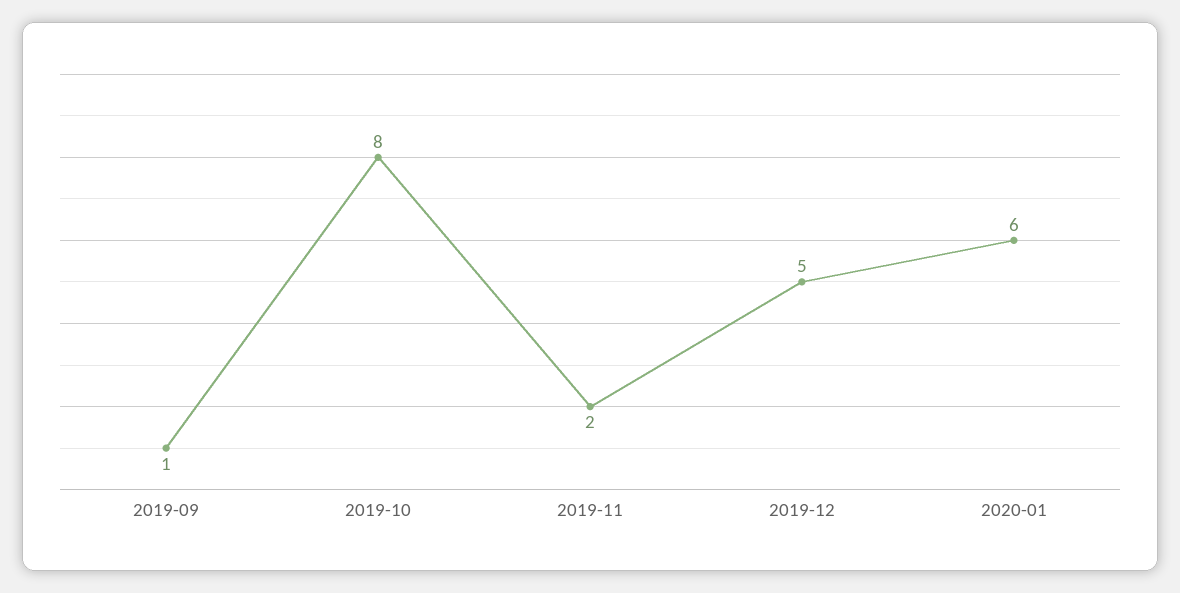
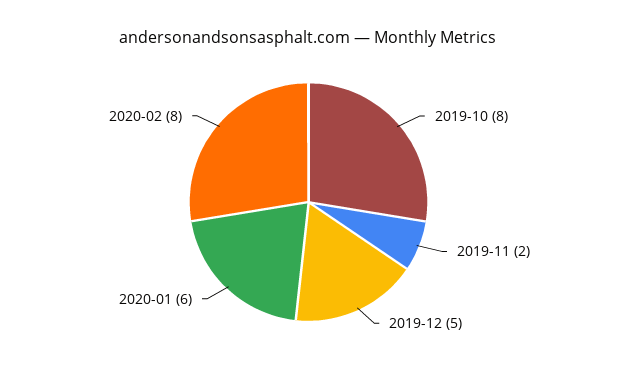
2019-09: 1 -> none
2020-02: none -> 8

